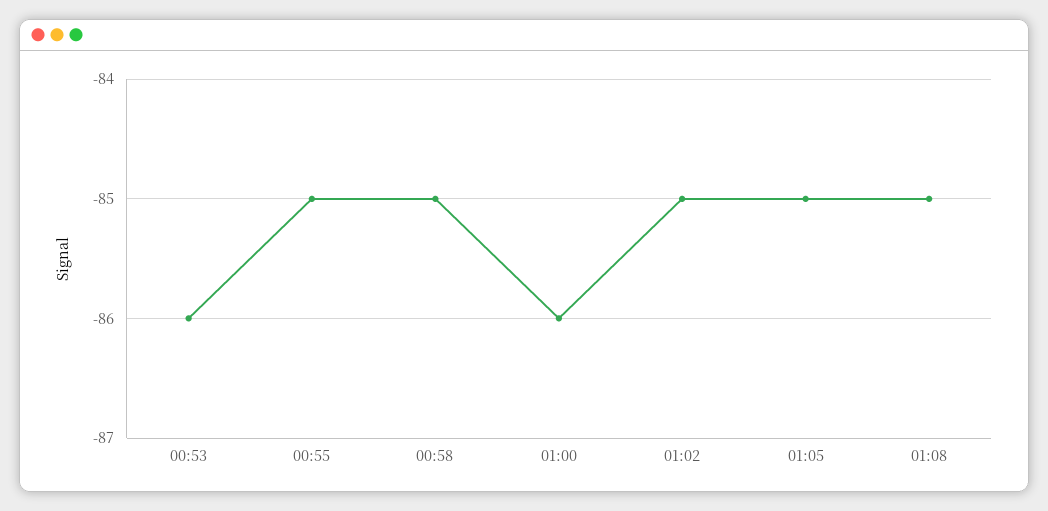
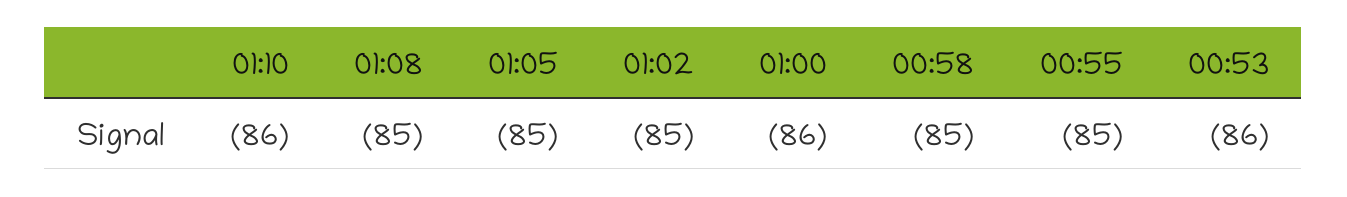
01:10: none -> -86

